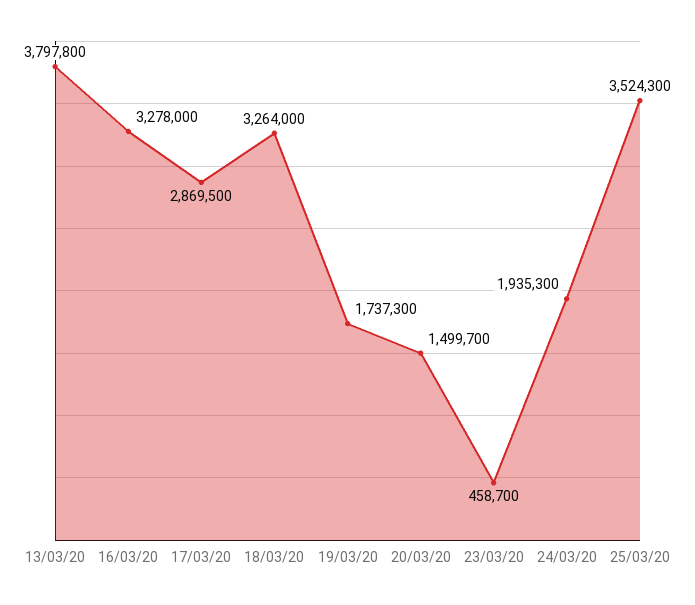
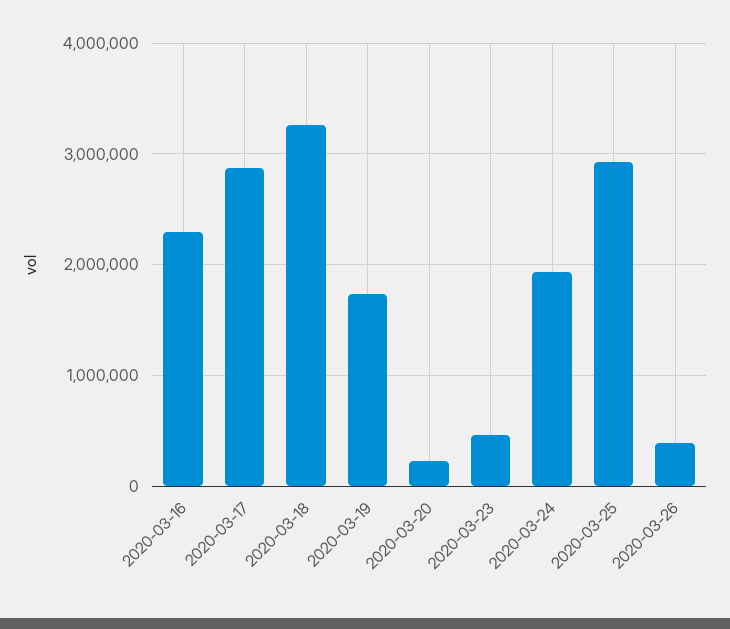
13/03/20: 3797800 -> none
16/03/20: 3278000 -> 2300000
20/03/20: 1499700 -> 200000
25/03/20: 3524300 -> 2900000
2020-03-26: none -> 400000

